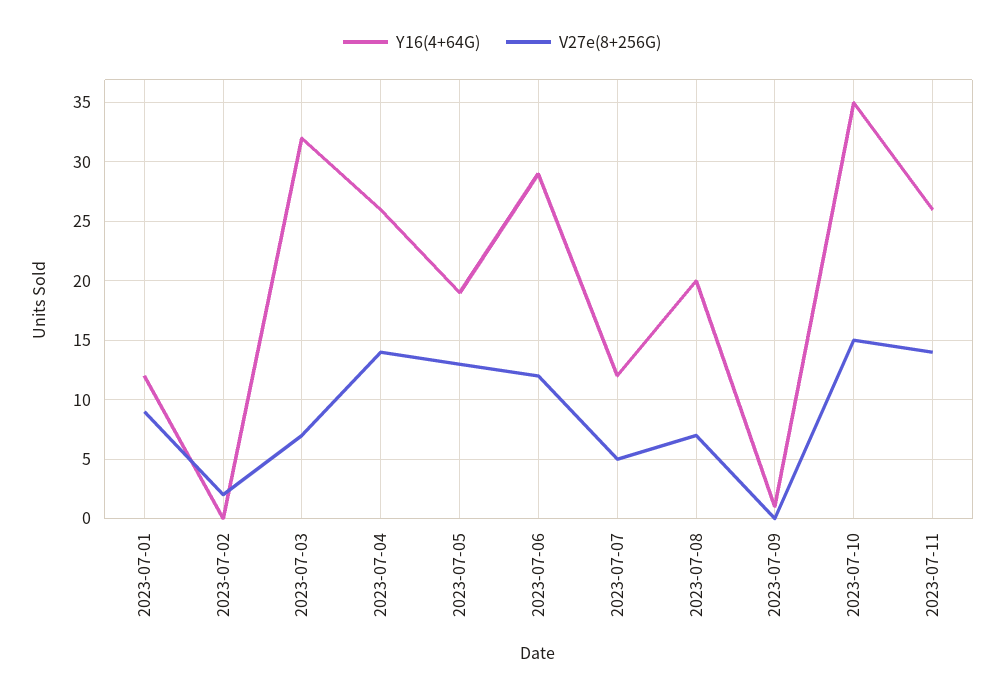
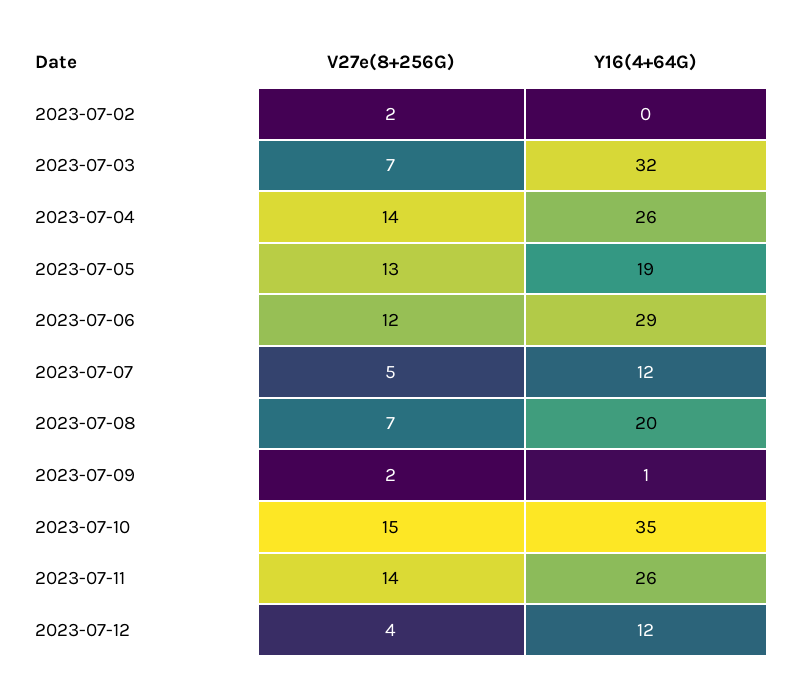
Y16(4+64G), 2023-07-01: 12 -> none
V27e(8+256G), 2023-07-01: 9 -> none
V27e(8+256G), 2023-07-09: 0 -> 2
V27e(8+256G), 2023-07-12: none -> 4
Y16(4+64G), 2023-07-12: none -> 12

